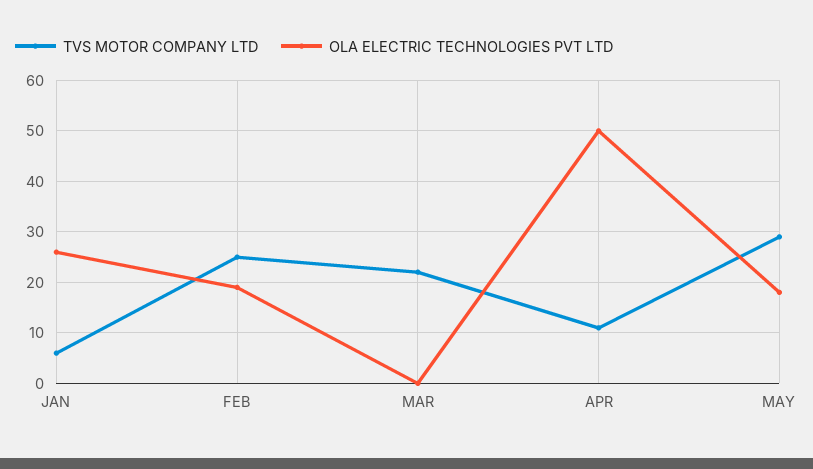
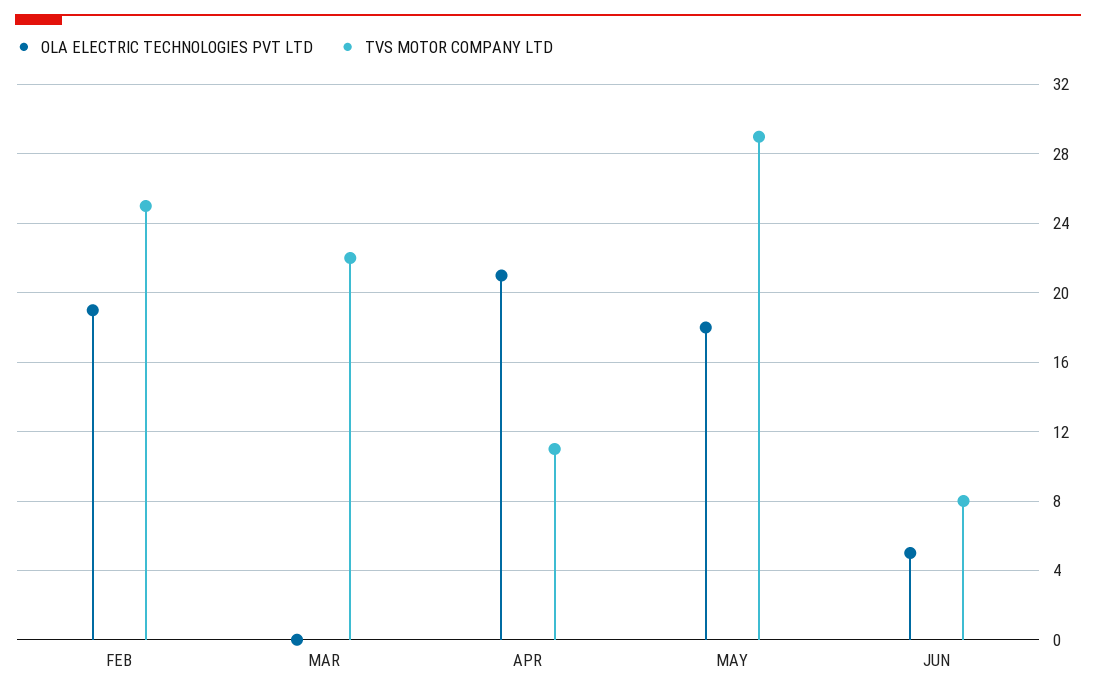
TVS MOTOR COMPANY LTD, JAN: 5 -> none
OLA ELECTRIC TECHNOLOGIES PVT LTD, JAN: 25 -> none
OLA ELECTRIC TECHNOLOGIES PVT LTD, APR: 50 -> 21
OLA ELECTRIC TECHNOLOGIES PVT LTD, JUN: none -> 5
TVS MOTOR COMPANY LTD, JUN: none -> 8

